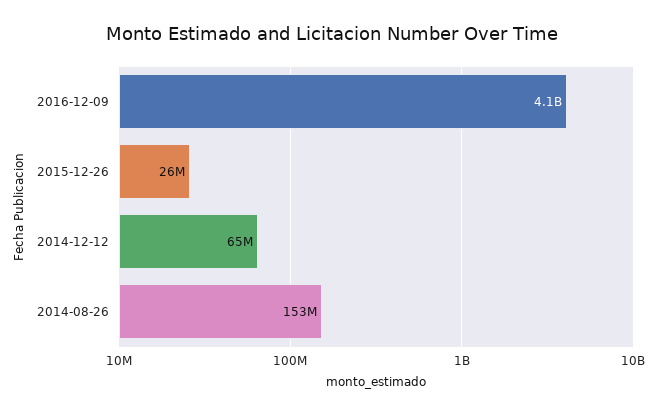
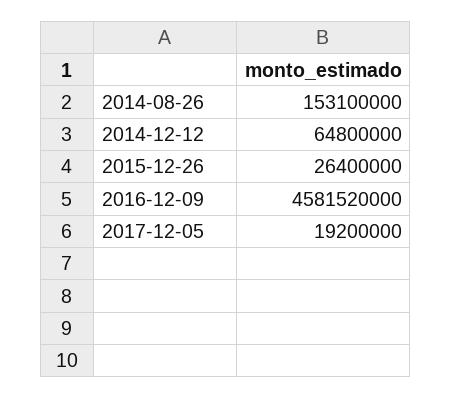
2016-12-09: 4100000000 -> 4581520000
2017-12-05: none -> 19200000

